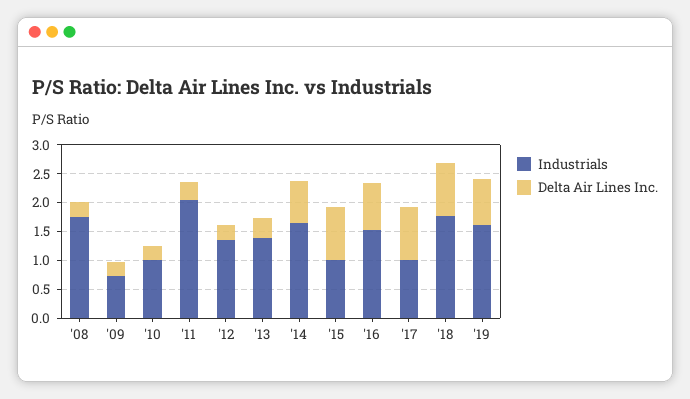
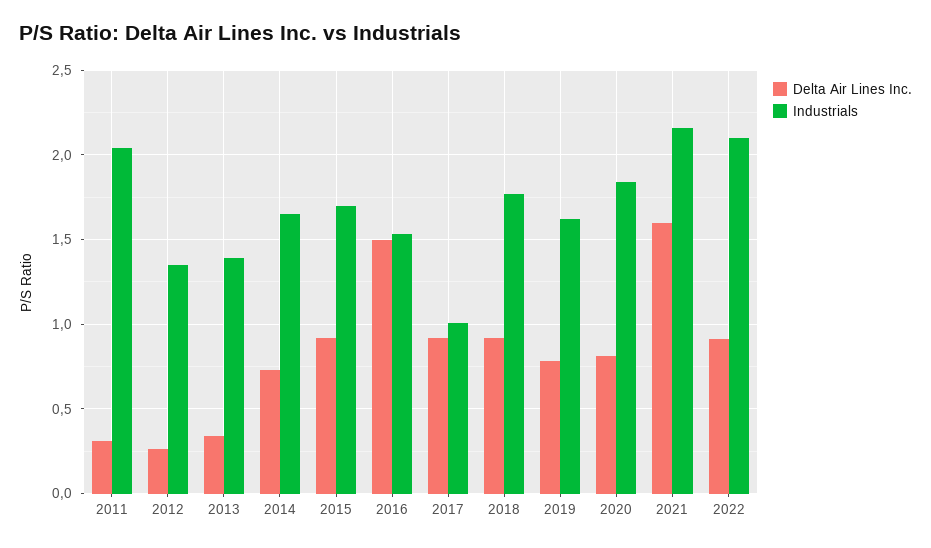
Industrials, '08: 1.75 -> none
Delta Air Lines Inc., '08: 0.25 -> none
Industrials, '09: 0.75 -> none
Delta Air Lines Inc., '09: 0.25 -> none
Industrials, '10: 1 -> none
Delta Air Lines Inc., '10: 0.25 -> none
Industrials, '15: 1 -> 1.7
Delta Air Lines Inc., '16: 0.75 -> 1.5
Delta Air Lines Inc., 2020: none -> 0.8
Industrials, 2020: none -> 1.85
Delta Air Lines Inc., 2021: none -> 1.6
Industrials, 2021: none -> 2.15
Delta Air Lines Inc., 2022: none -> 0.9
Industrials, 2022: none -> 2.1

